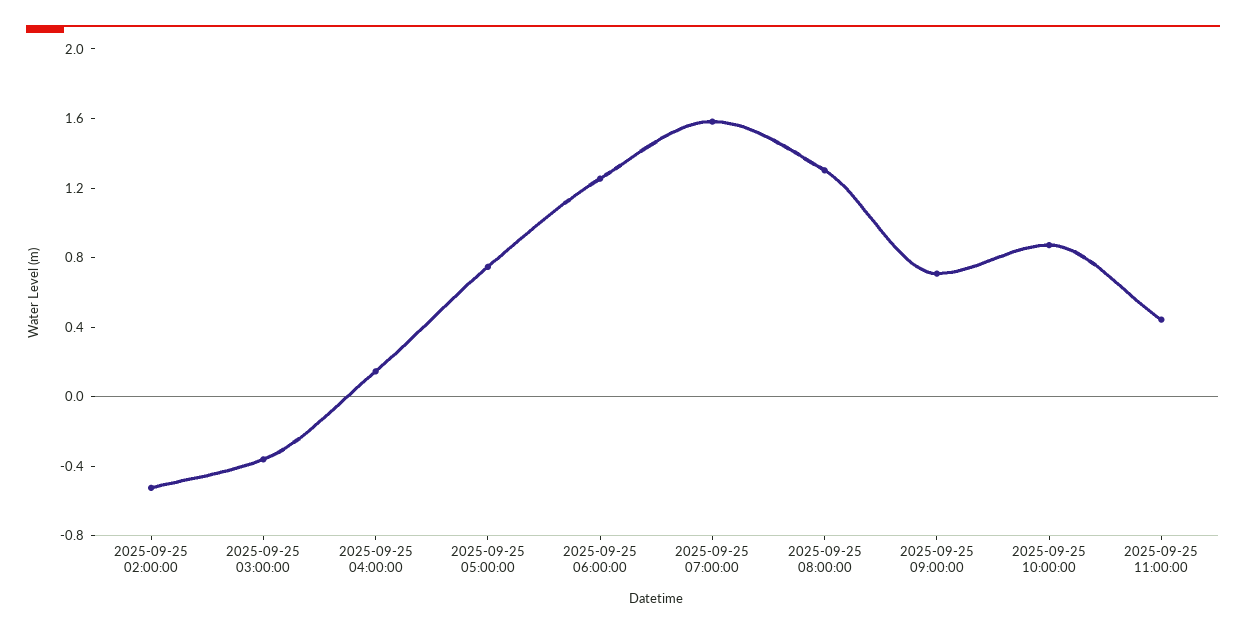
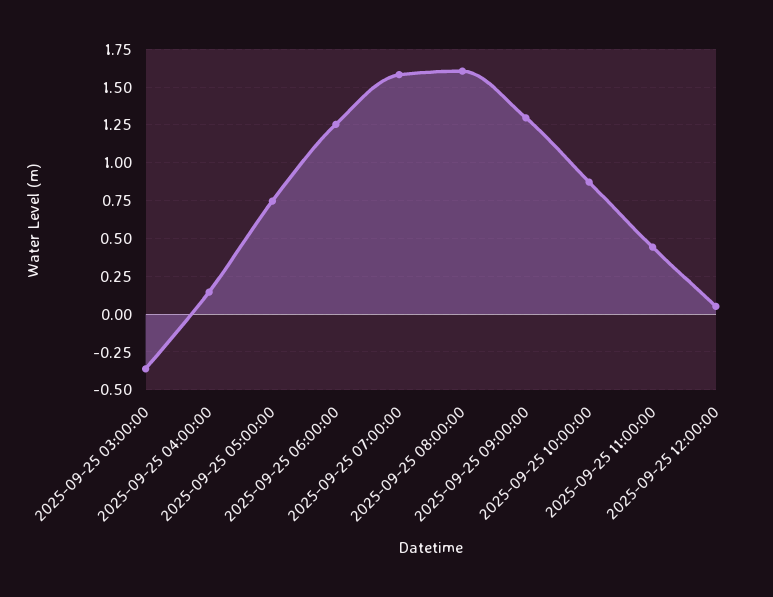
2025-09-25 02:00:00: -0.5 -> none
2025-09-25 08:00:00: 1.3 -> 1.6
2025-09-25 09:00:00: 0.7 -> 1.3
2025-09-25 12:00:00: none -> 0.05

